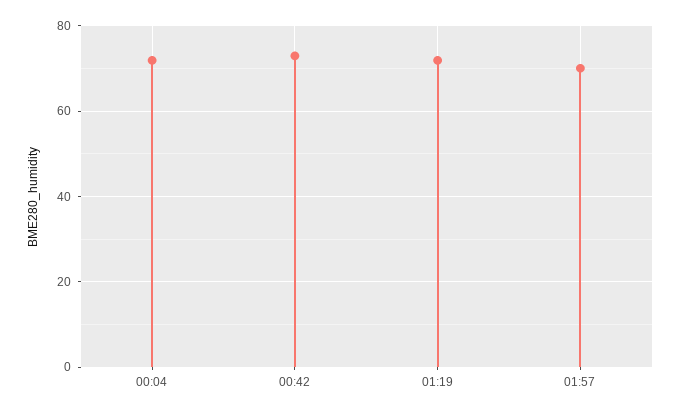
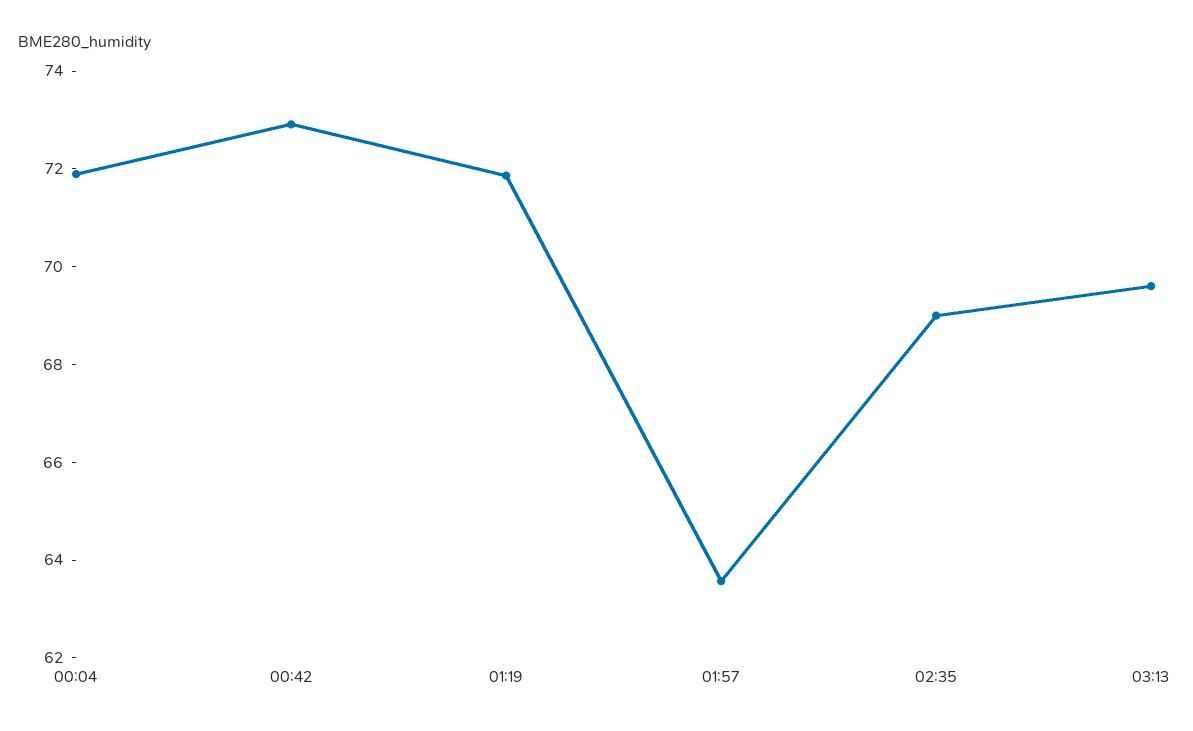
01:57: 70 -> 63.5
02:35: none -> 69
03:13: none -> 69.5

